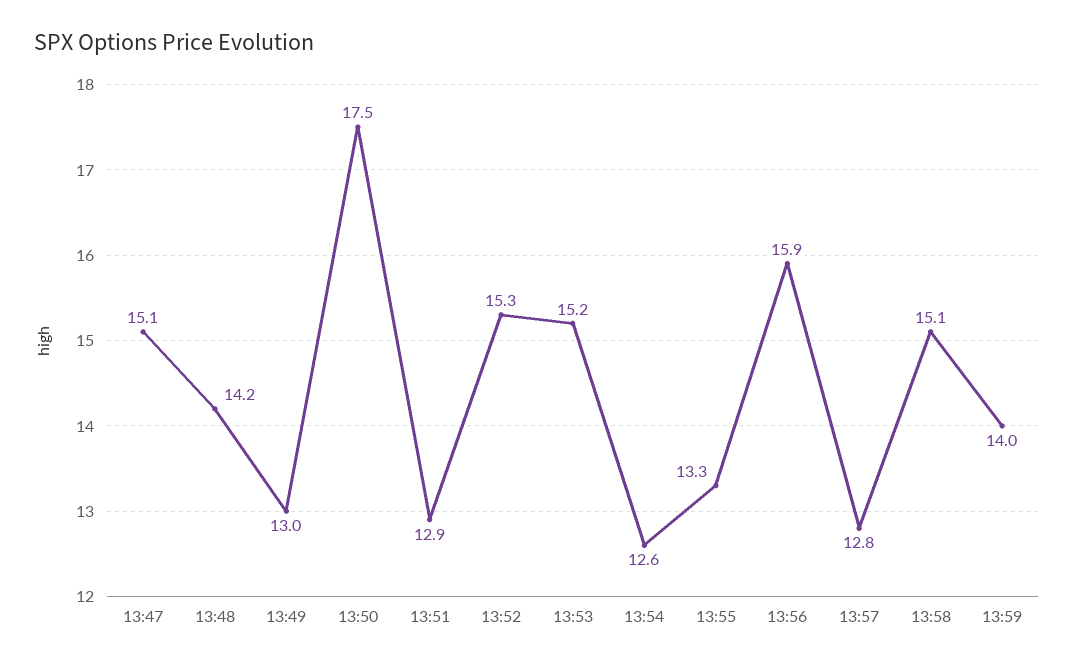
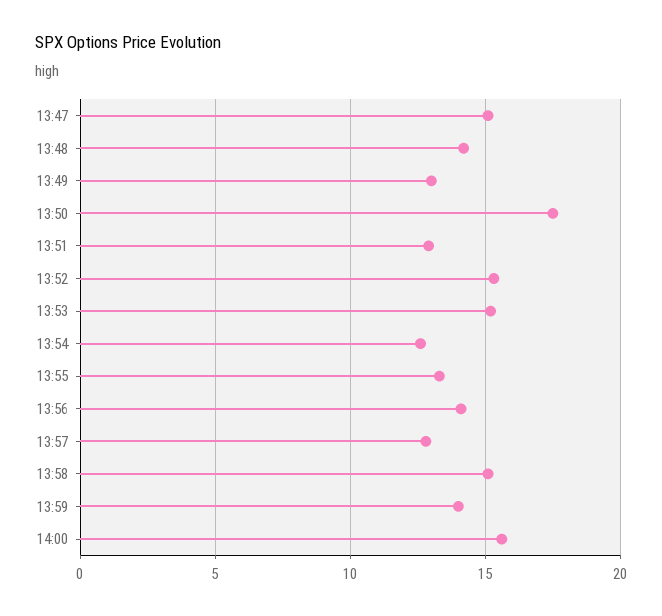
13:56: 15.9 -> 14
14:00: none -> 15.5

